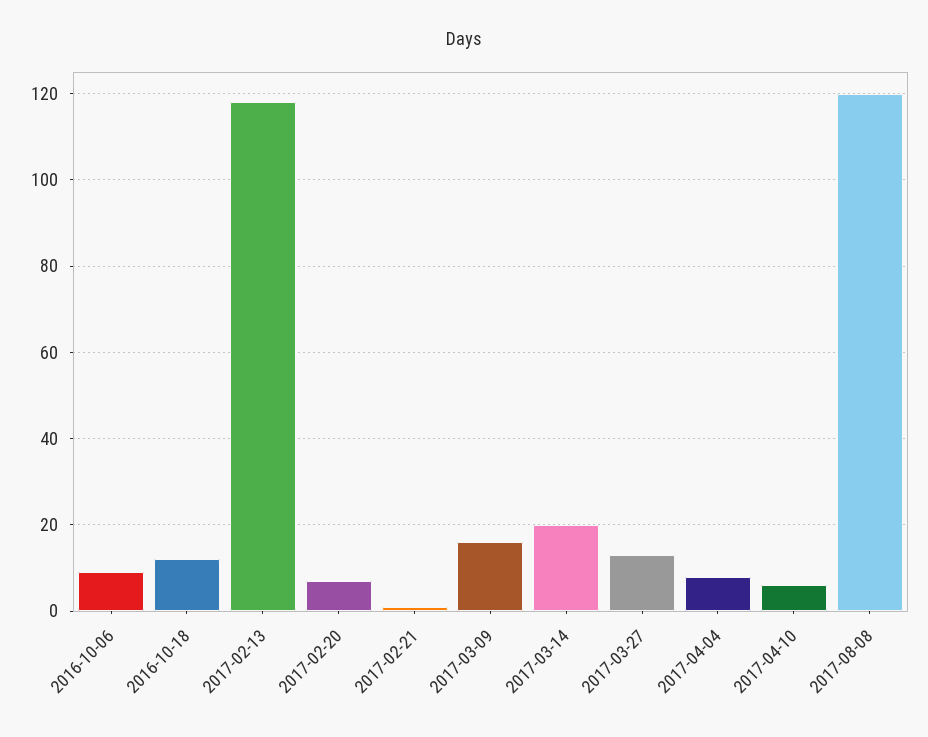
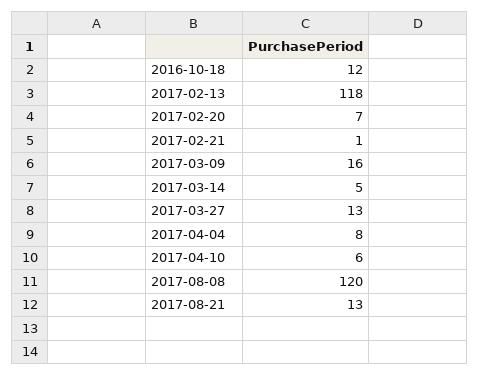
2016-10-06: 10 -> none
2017-03-14: 20 -> 5
2017-08-21: none -> 13

